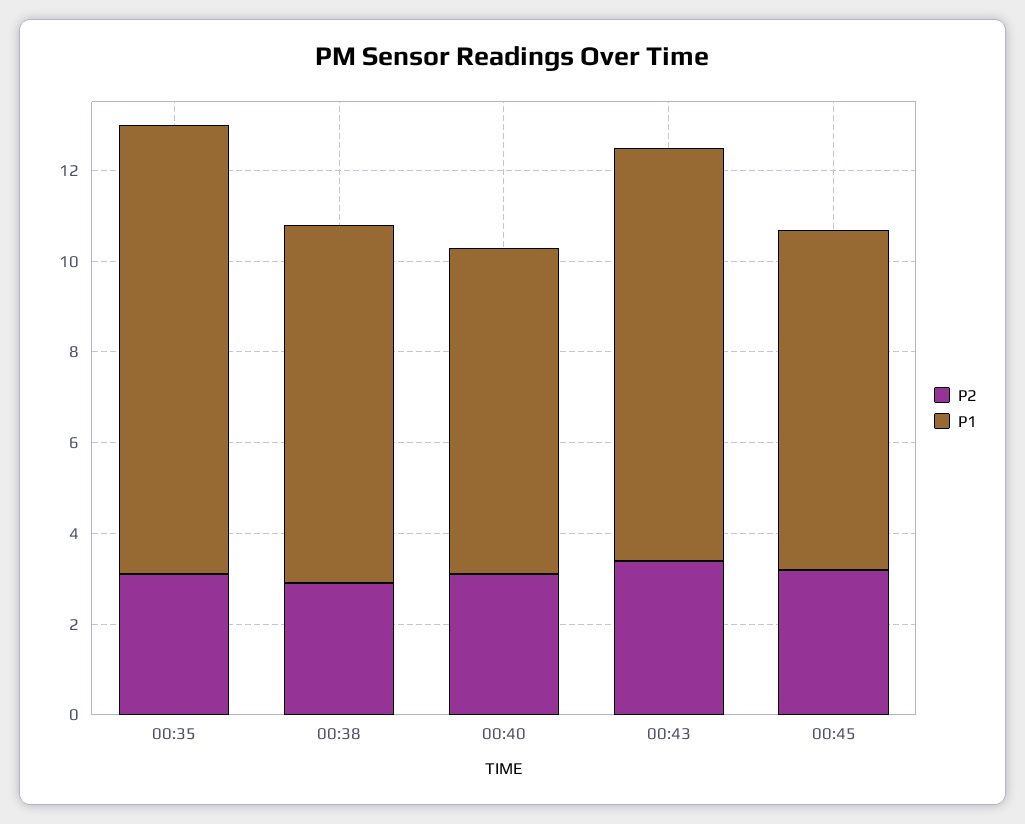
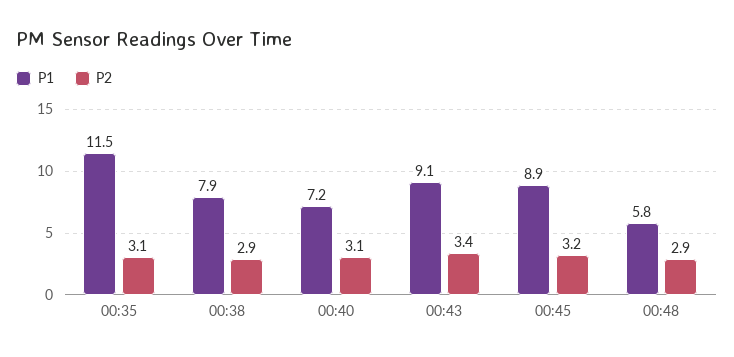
P1, 00:35: 10 -> 11.5
P1, 00:45: 7.5 -> 8.9
P1, 00:48: none -> 5.8
P2, 00:48: none -> 2.9

